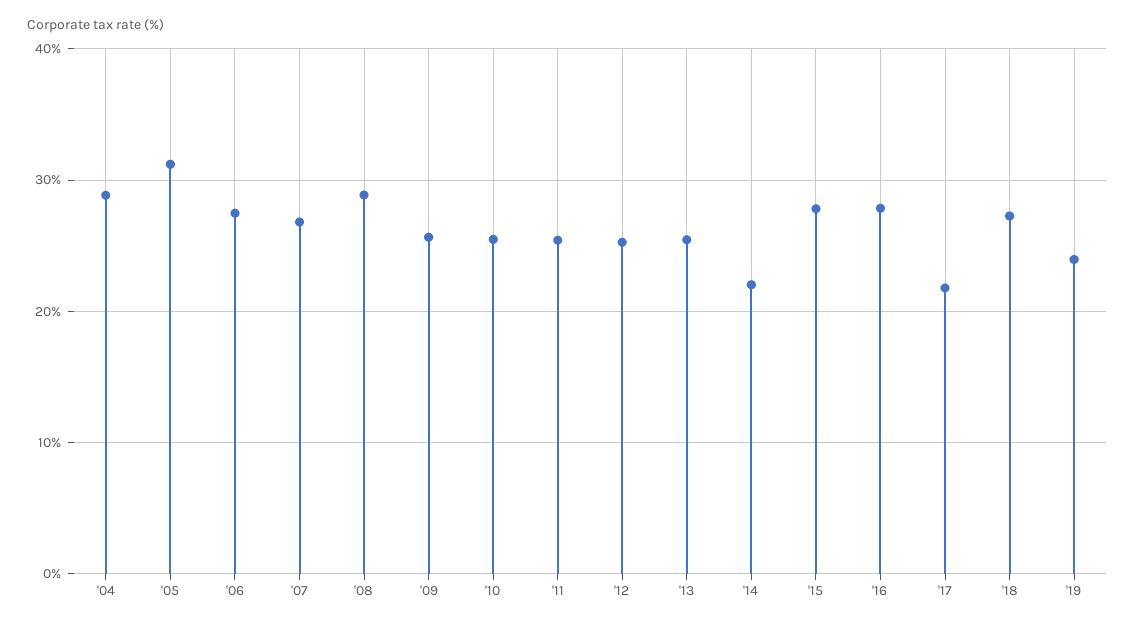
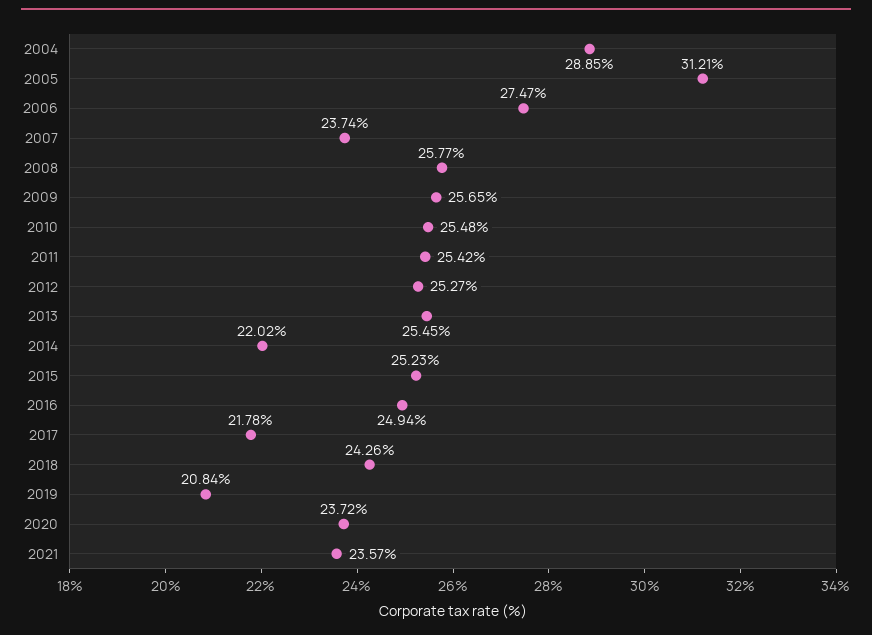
'07: 27 -> 23.74
'08: 29 -> 25.77
'15: 28 -> 25.23
'16: 28 -> 24.94
'18: 27 -> 24.26
'19: 24 -> 20.84
2020: none -> 23.72
2021: none -> 23.57

